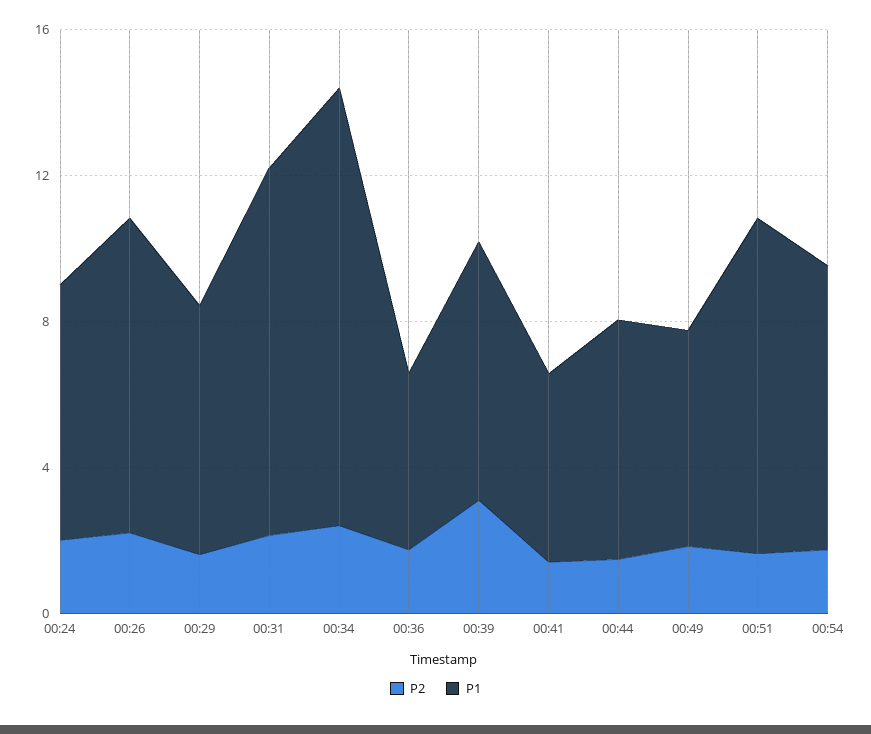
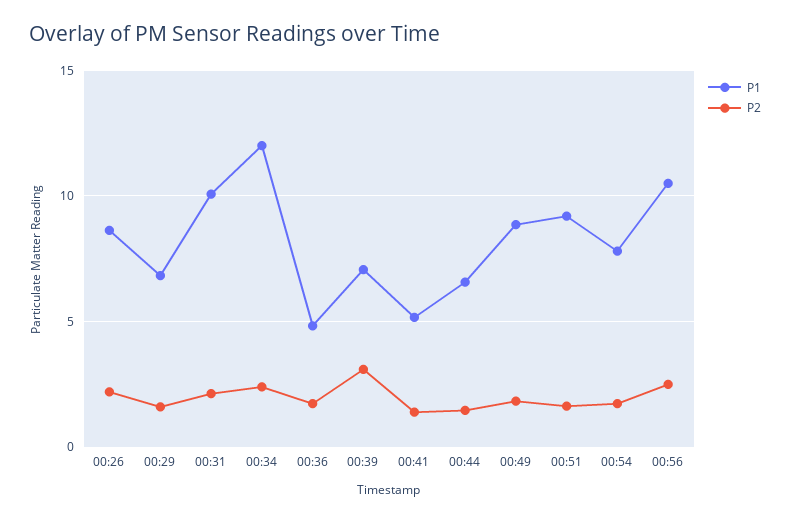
P2, 00:24: 2 -> none
P1, 00:24: 7 -> none
P1, 00:49: 6 -> 9
P1, 00:56: none -> 10.5
P2, 00:56: none -> 2.5

